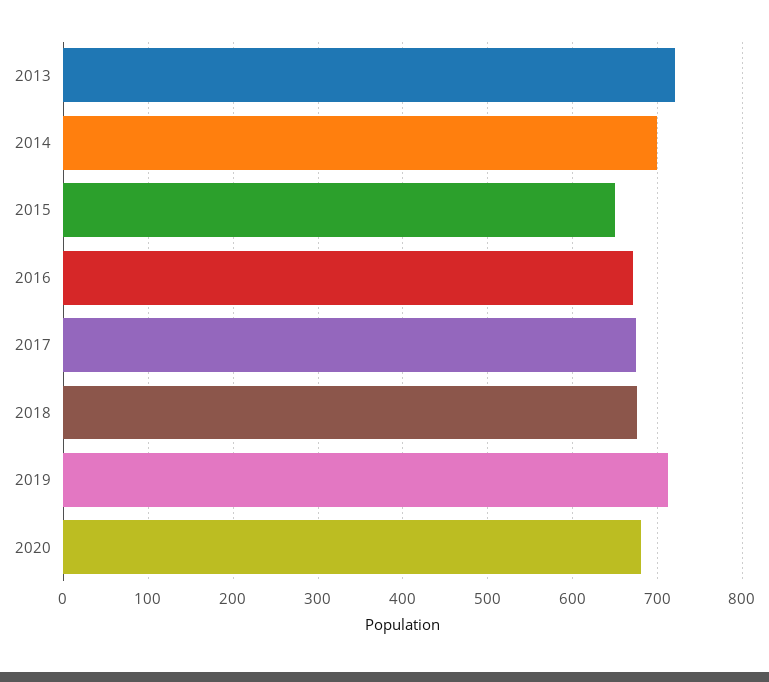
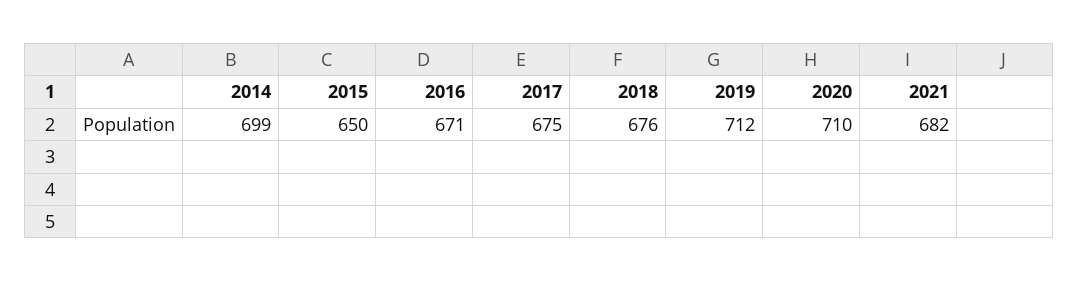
2013: 720 -> none
2020: 680 -> 710
2021: none -> 682

